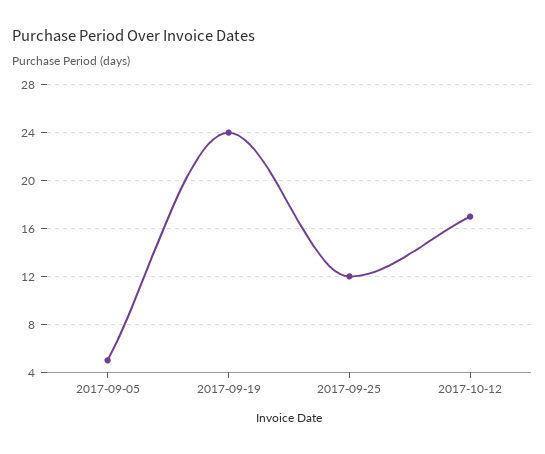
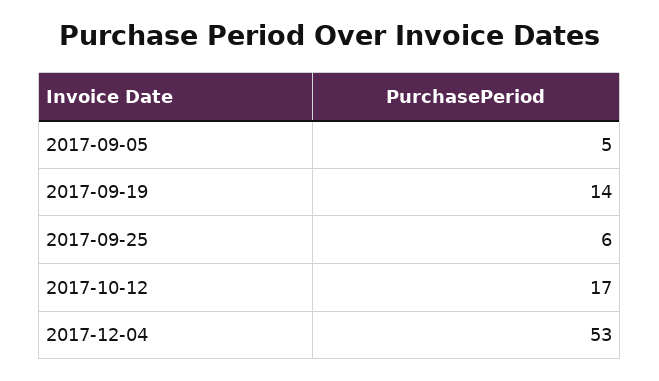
2017-09-19: 24 -> 14
2017-09-25: 12 -> 6
2017-12-04: none -> 53

